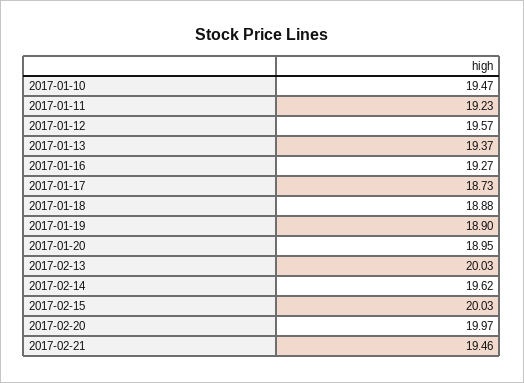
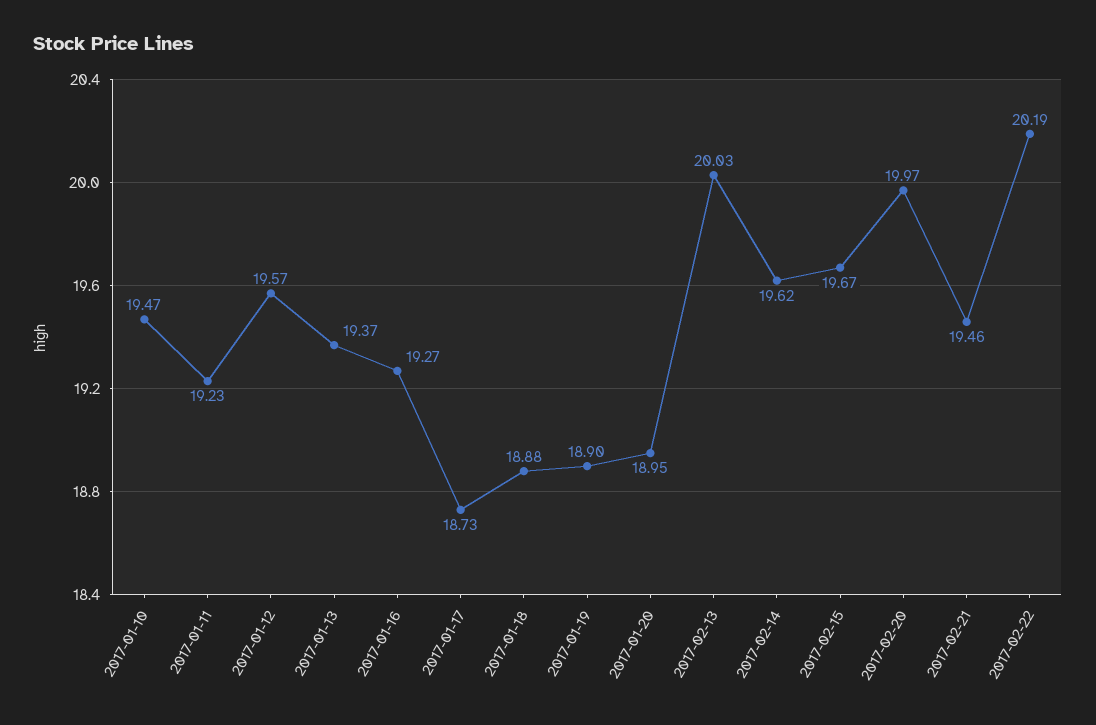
2017-02-15: 20.03 -> 19.67
2017-02-22: none -> 20.19

